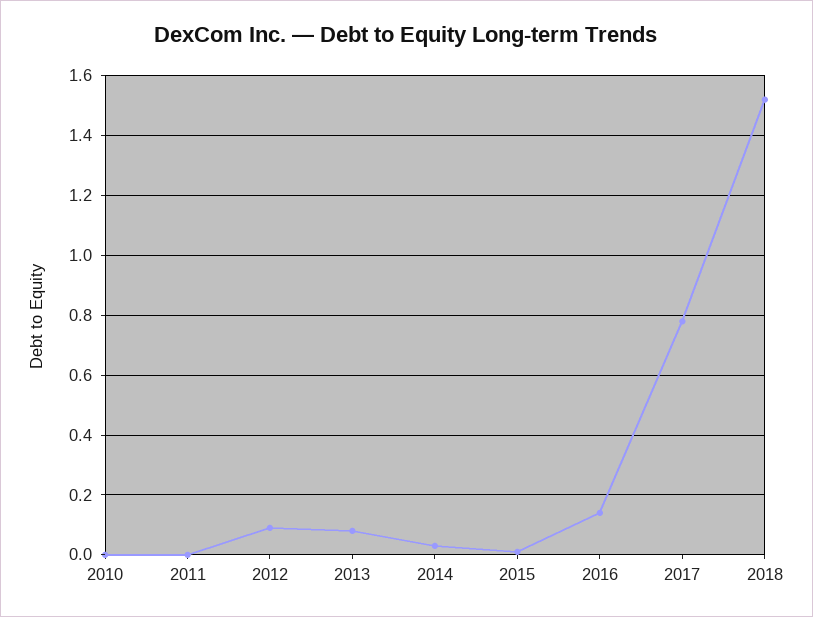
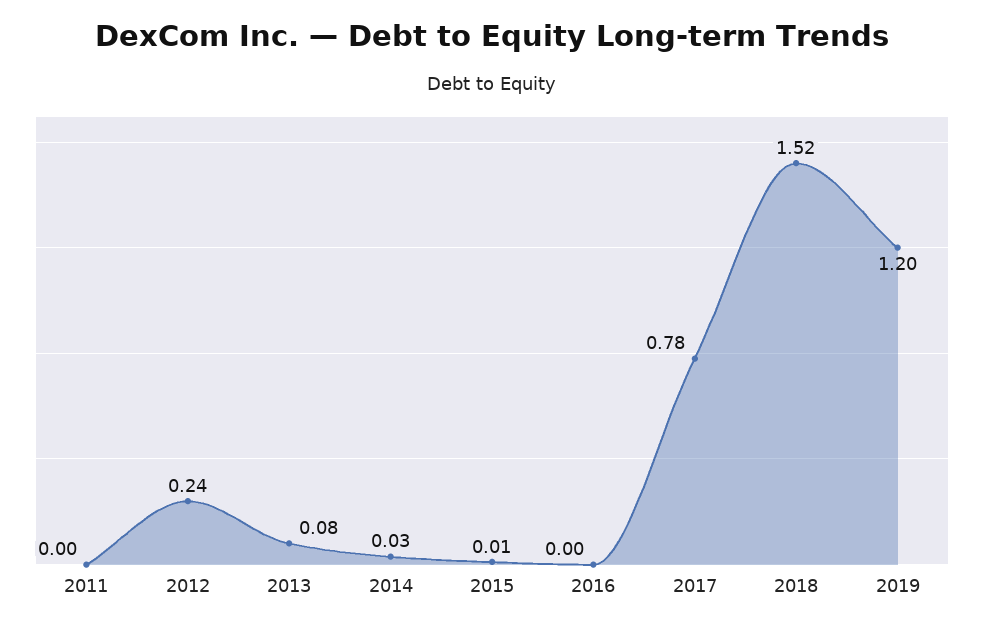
2010: 0 -> none
2012: 0.1 -> 0.24
2016: 0.15 -> 0
2019: none -> 1.2

